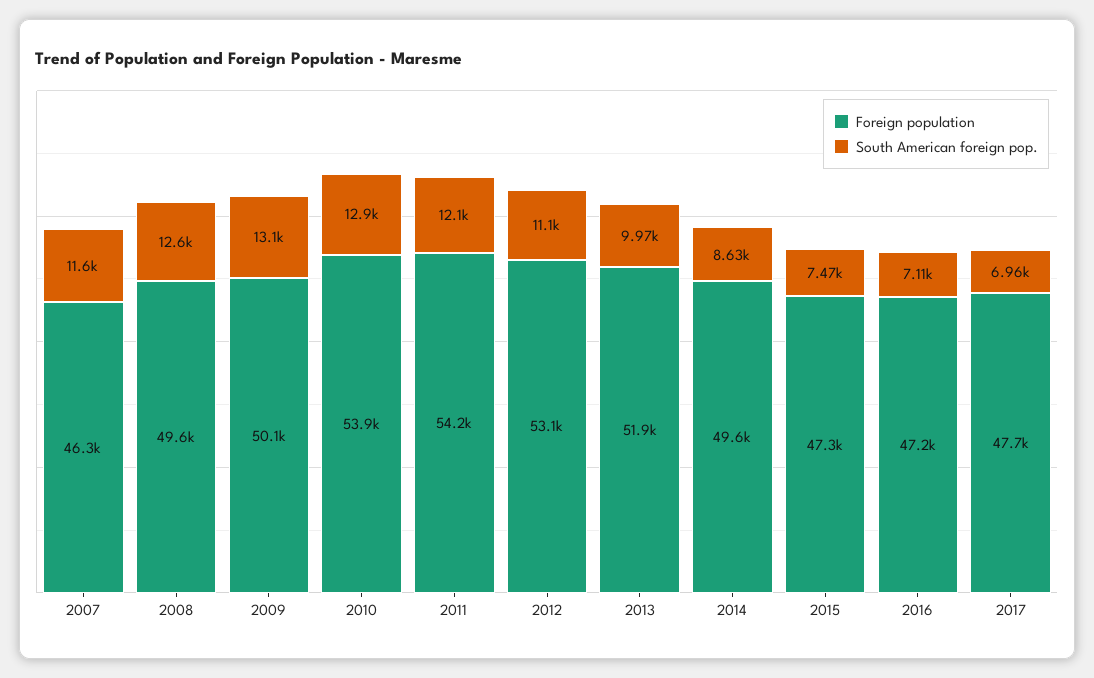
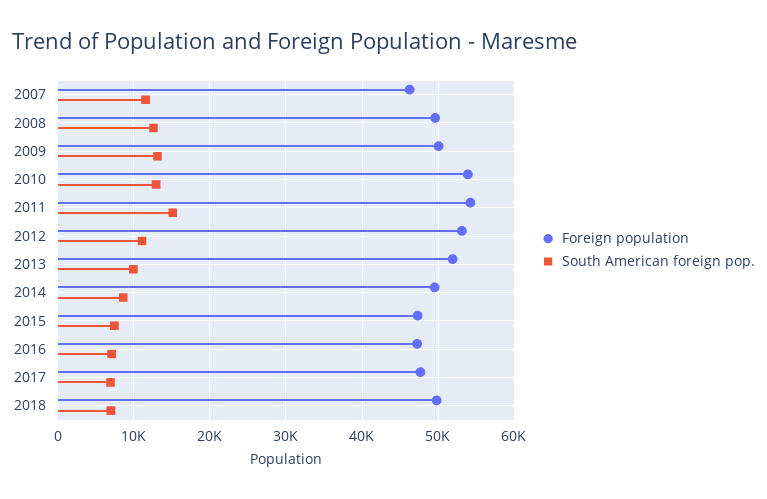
South American foreign pop., 2011: 12100 -> 15000
Foreign population, 2018: none -> 50000
South American foreign pop., 2018: none -> 7000

